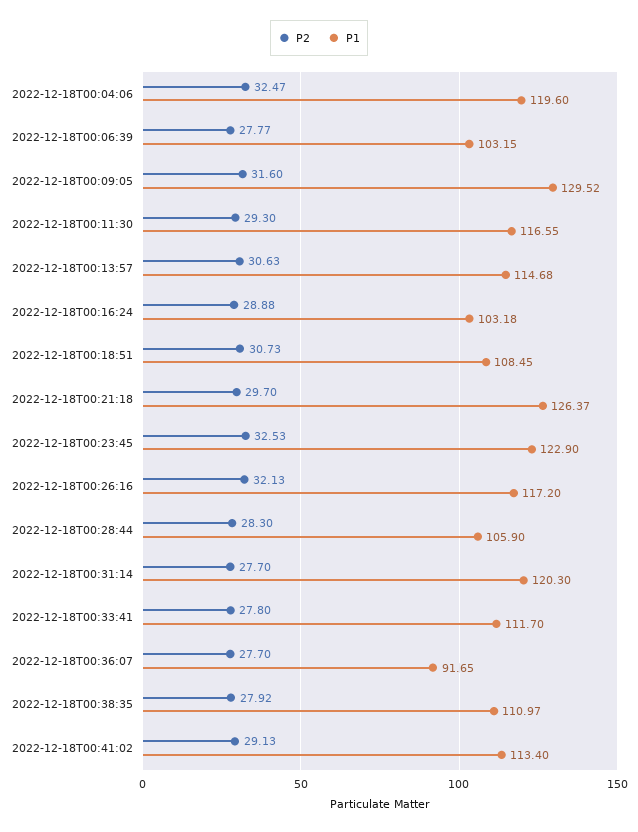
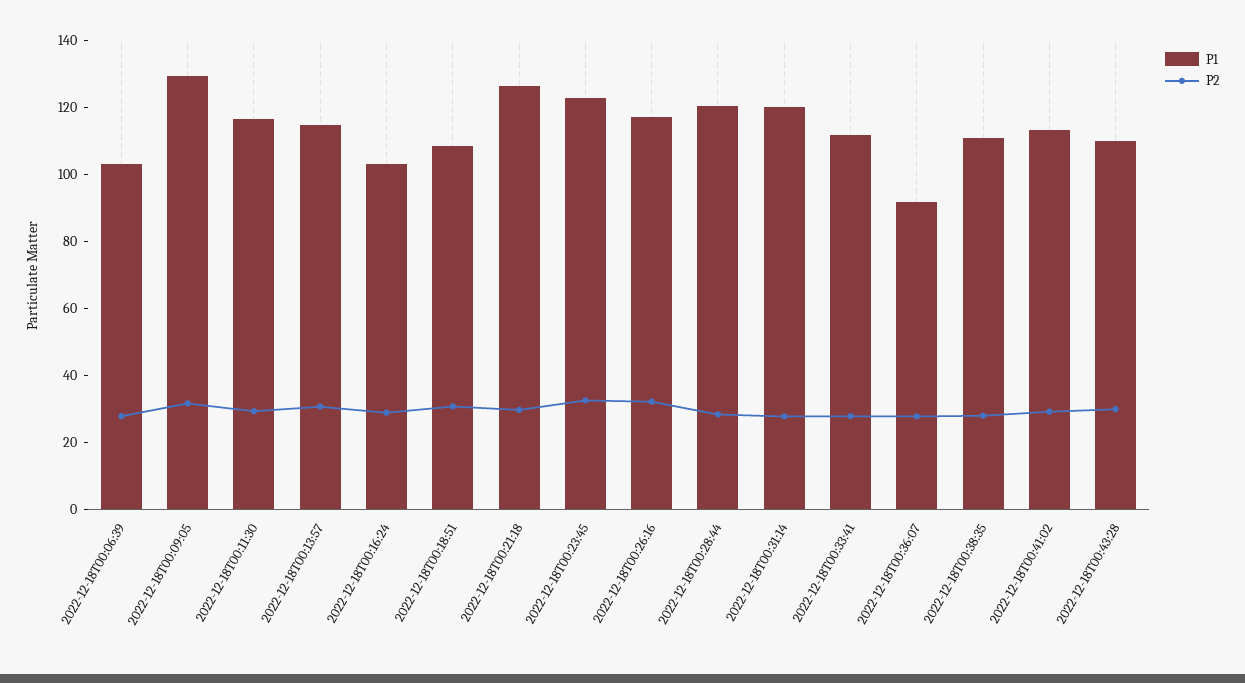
P2, 2022-12-18T00:04:06: 32.47 -> none
P1, 2022-12-18T00:04:06: 119.6 -> none
P1, 2022-12-18T00:28:44: 105.9 -> 120
P1, 2022-12-18T00:43:28: none -> 110
P2, 2022-12-18T00:43:28: none -> 30

